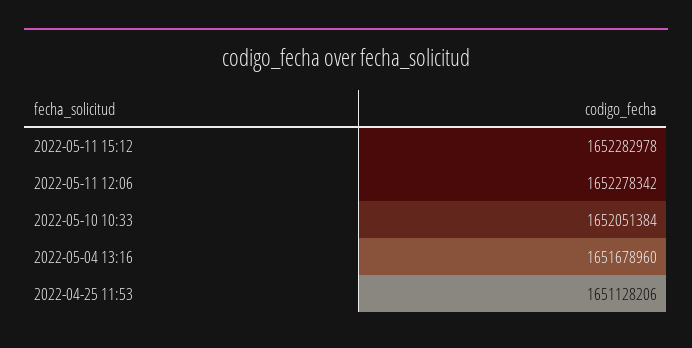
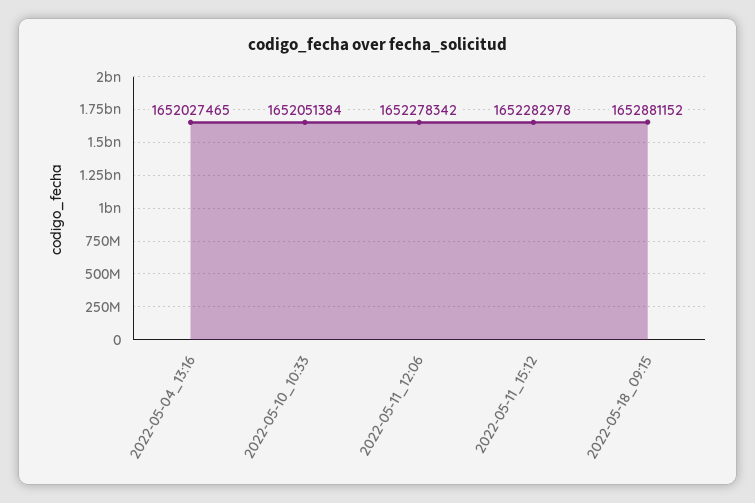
2022-05-04 13:16: 1651678960 -> 1652027465
2022-04-25 11:53: 1651128206 -> none
2022-05-18_09:15: none -> 1652881152

